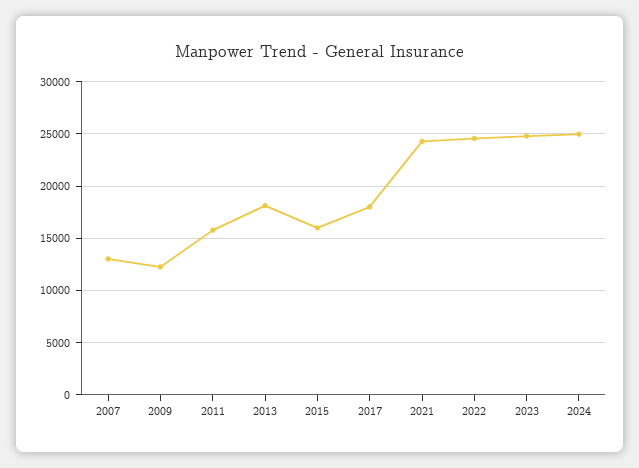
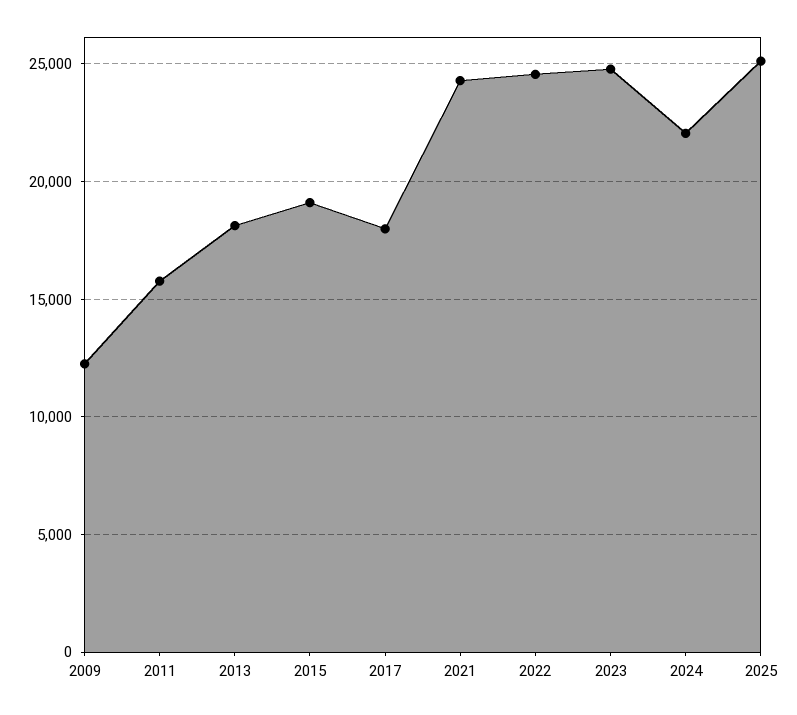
2007: 13000 -> none
2015: 16000 -> 19000
2024: 25000 -> 22000
2025: none -> 25000

